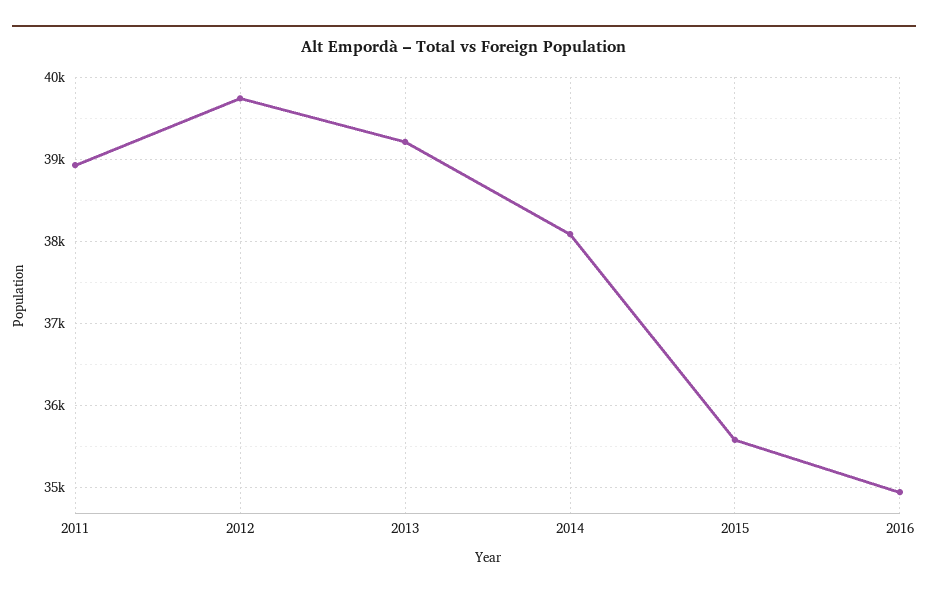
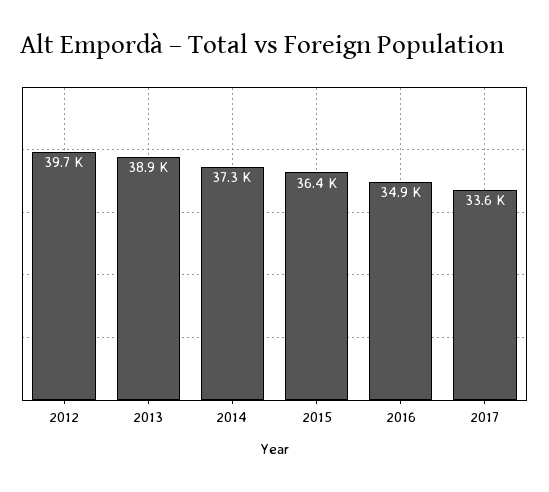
2011: 38900 -> none
2013: 39200 -> 38900
2014: 38100 -> 37300
2015: 35600 -> 36400
2017: none -> 33600

